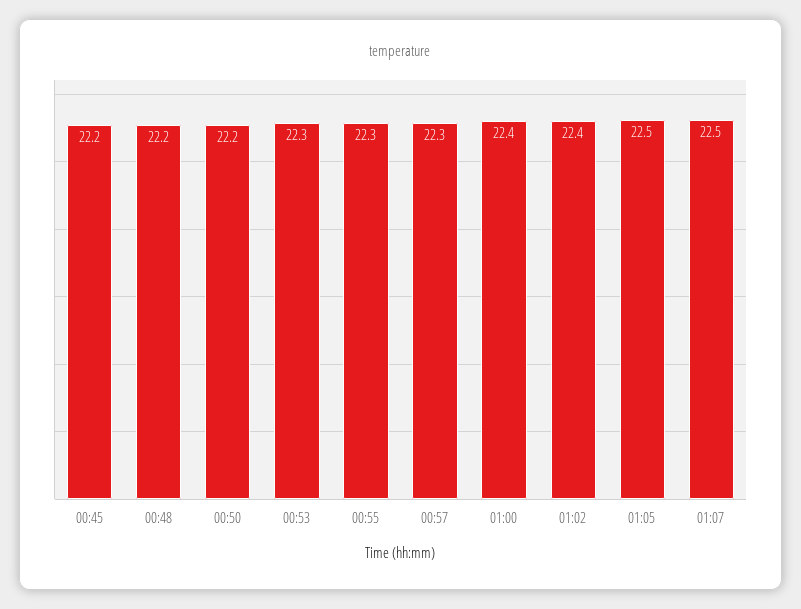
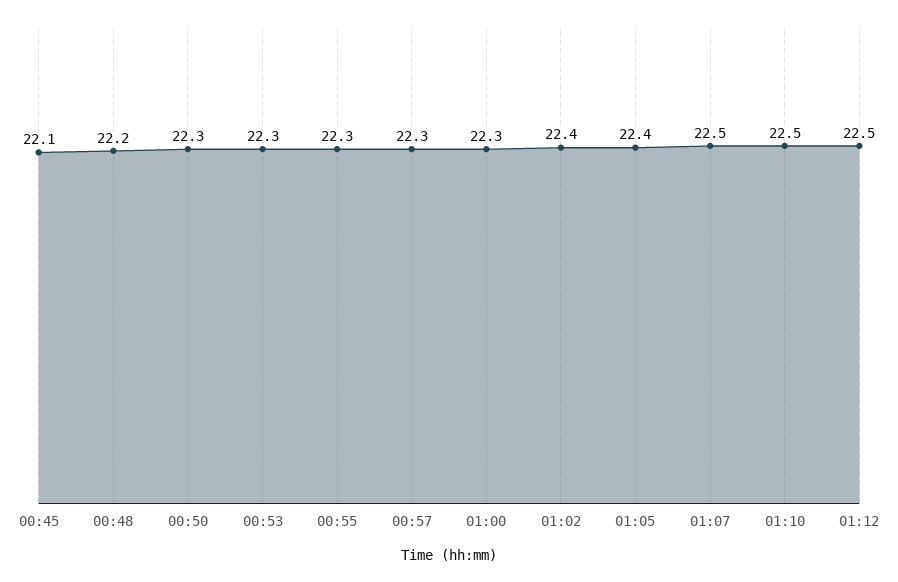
00:45: 22.2 -> 22.1
00:50: 22.2 -> 22.3
01:00: 22.4 -> 22.3
01:05: 22.5 -> 22.4
01:10: none -> 22.5
01:12: none -> 22.5

